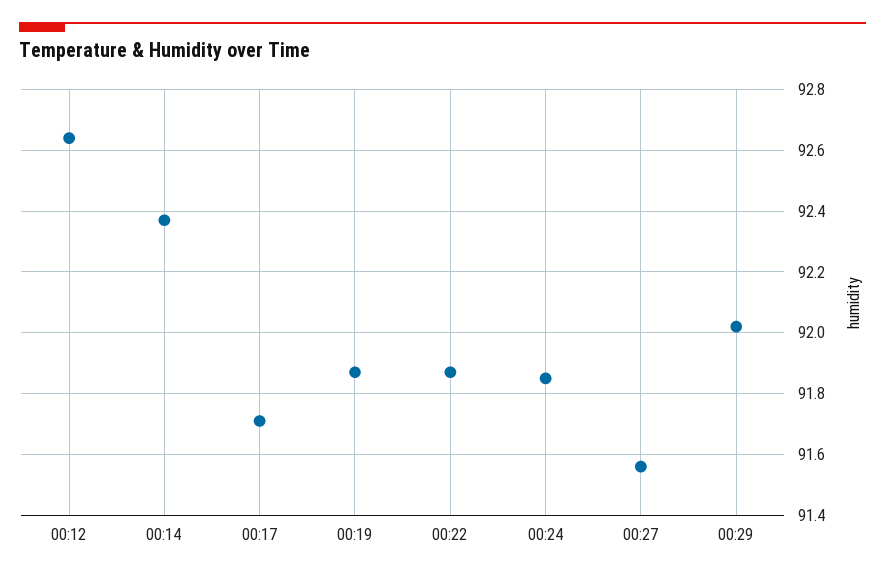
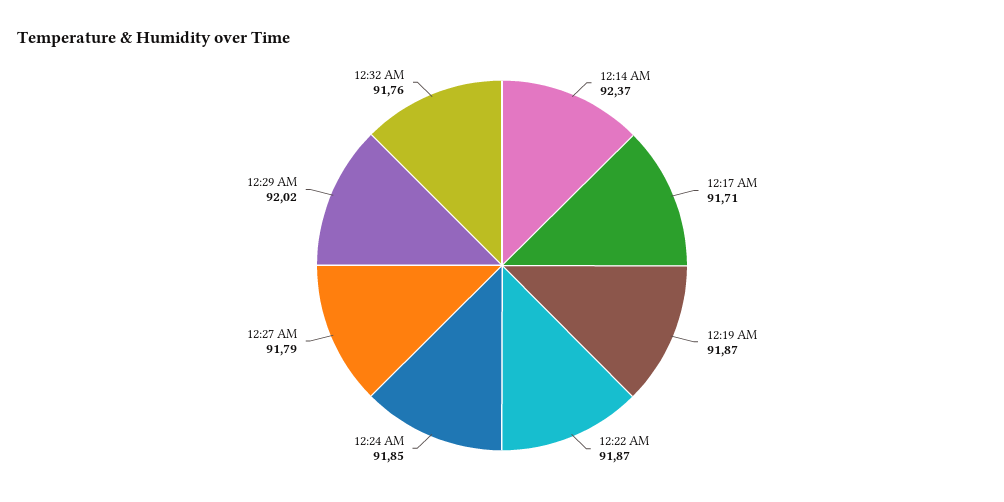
00:12: 92.65 -> none
00:27: 91.55 -> 91.79
12:32 AM: none -> 91.76

